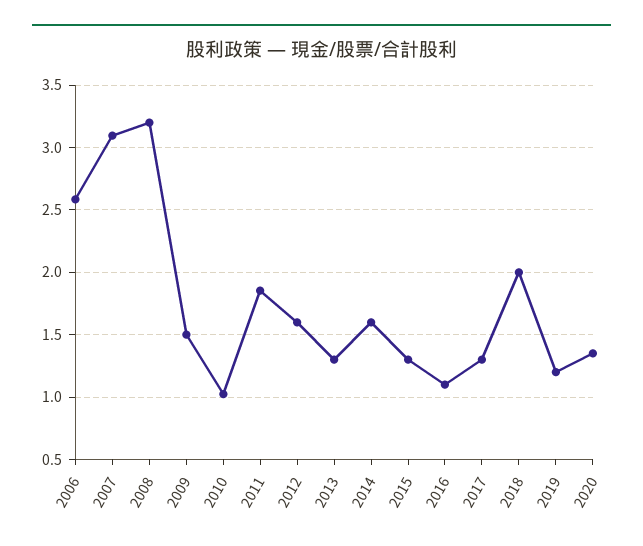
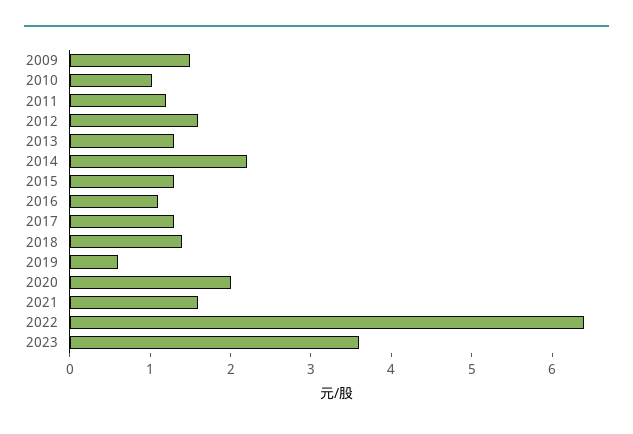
2006: 2.6 -> none
2007: 3.1 -> none
2008: 3.2 -> none
2011: 1.85 -> 1.2
2014: 1.6 -> 2.2
2018: 2 -> 1.4
2019: 1.2 -> 0.6
2020: 1.35 -> 2
2021: none -> 1.6
2022: none -> 6.4
2023: none -> 3.6

